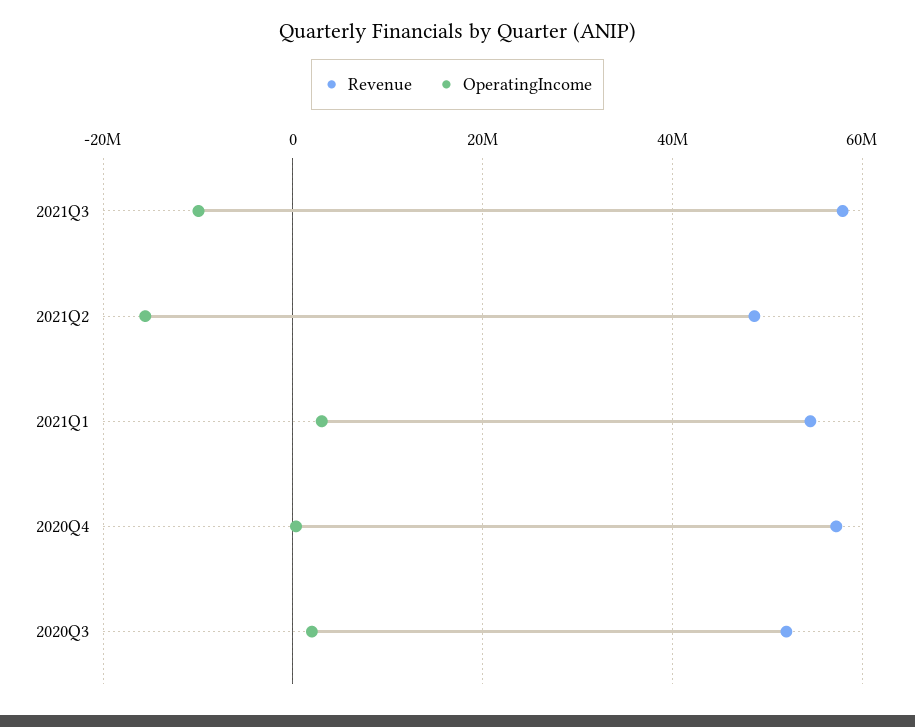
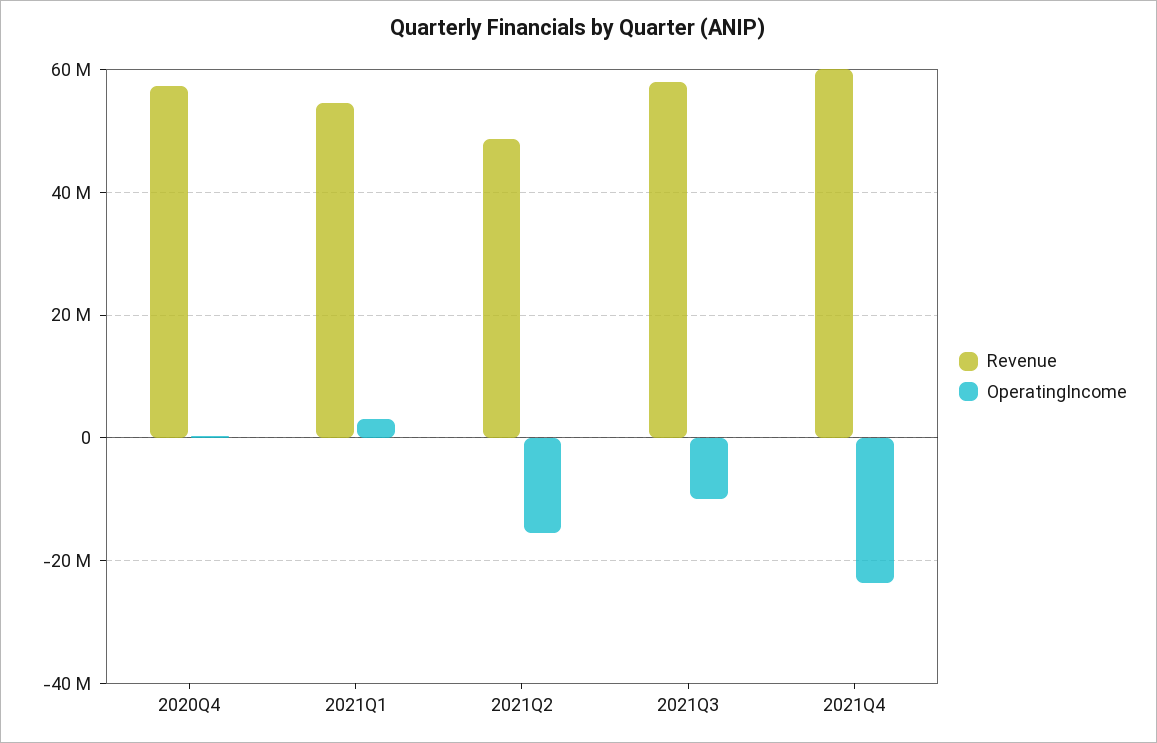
Revenue, 2020Q3: 52000000 -> none
OperatingIncome, 2020Q3: 2000000 -> none
Revenue, 2021Q4: none -> 60000000
OperatingIncome, 2021Q4: none -> -24000000

